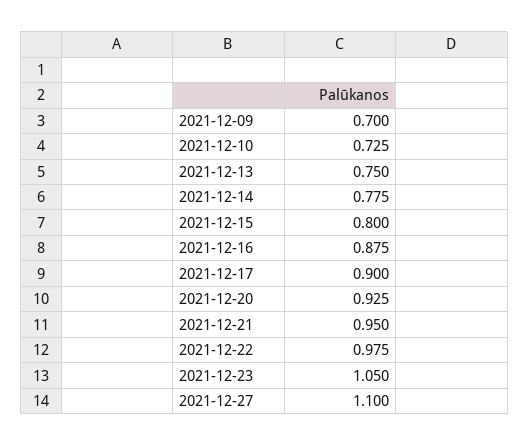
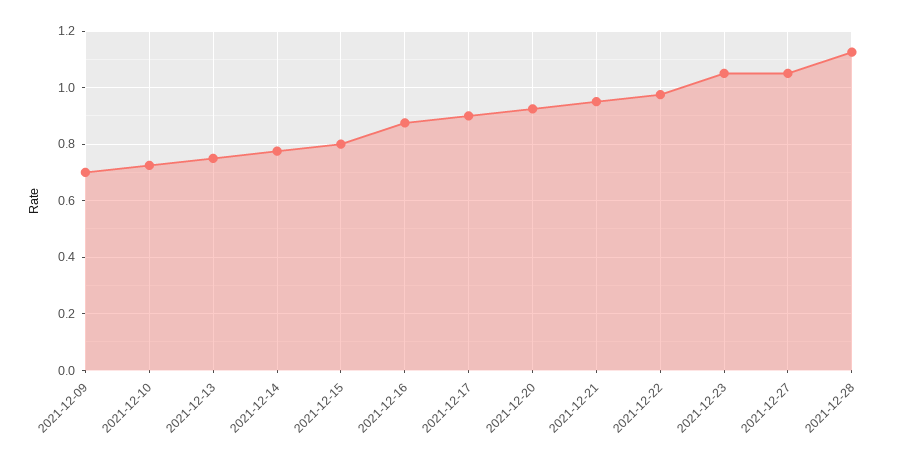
2021-12-27: 1.1 -> 1.05
2021-12-28: none -> 1.125

